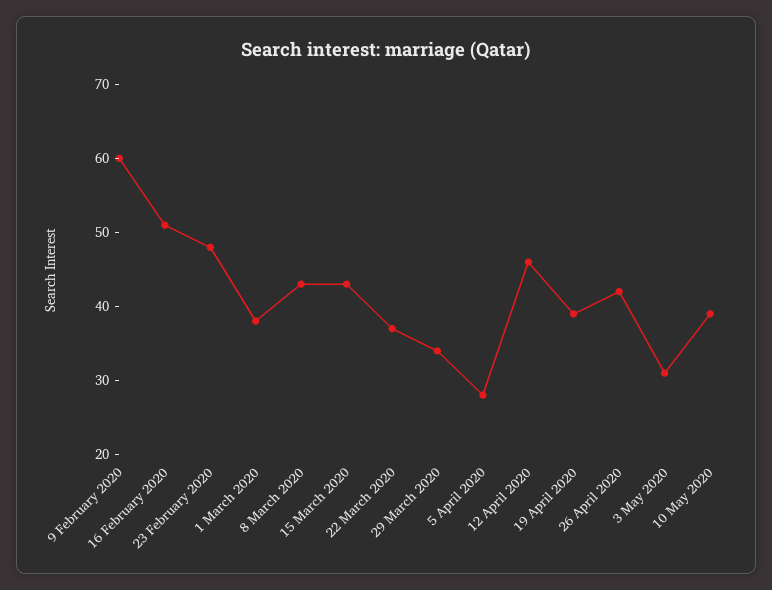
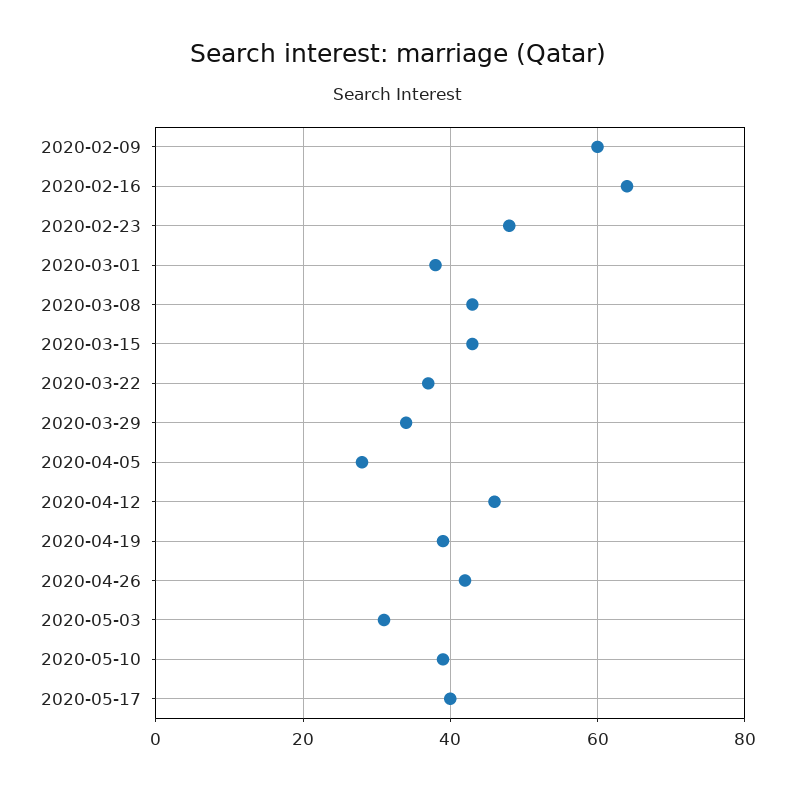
16 February 2020: 50 -> 65
2020-05-17: none -> 40

